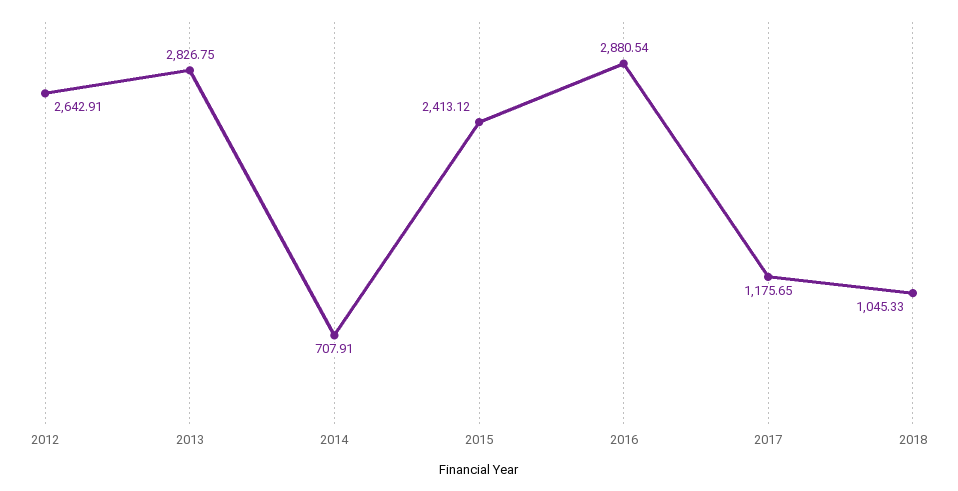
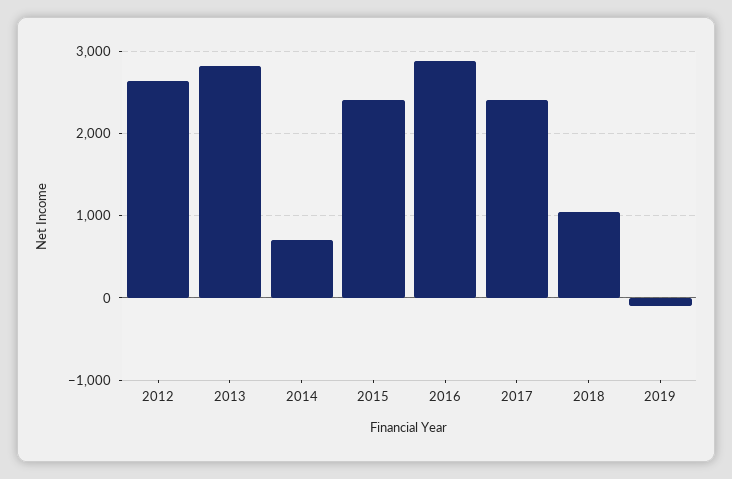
2017: 1175.65 -> 2400
2019: none -> -100

